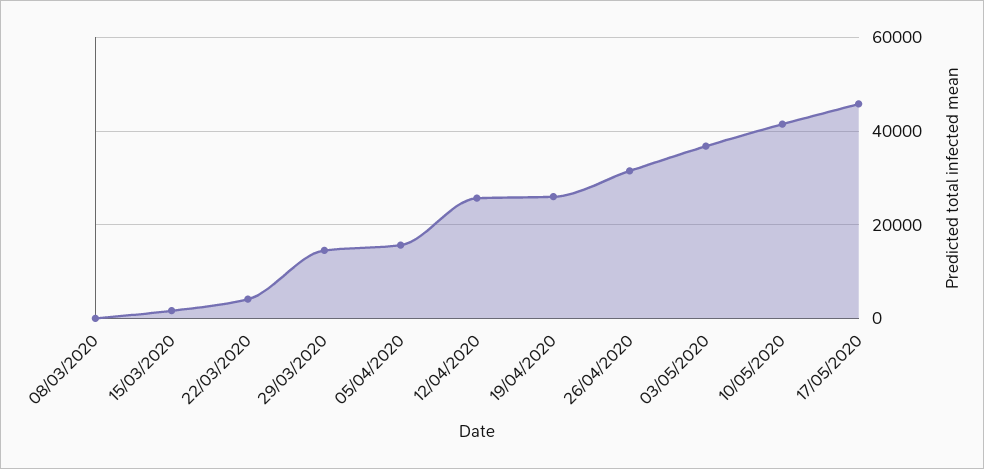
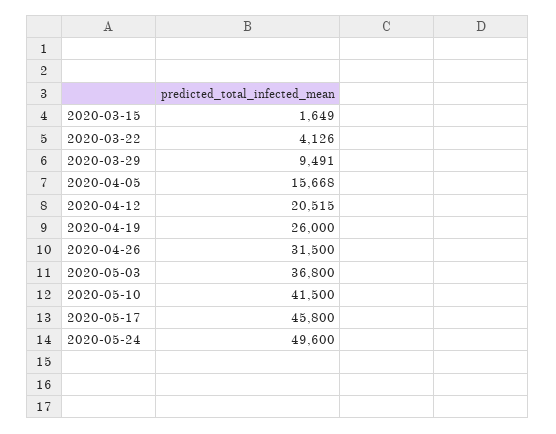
08/03/2020: 0 -> none
29/03/2020: 14000 -> 9491
12/04/2020: 26000 -> 20515
2020-05-24: none -> 49600

